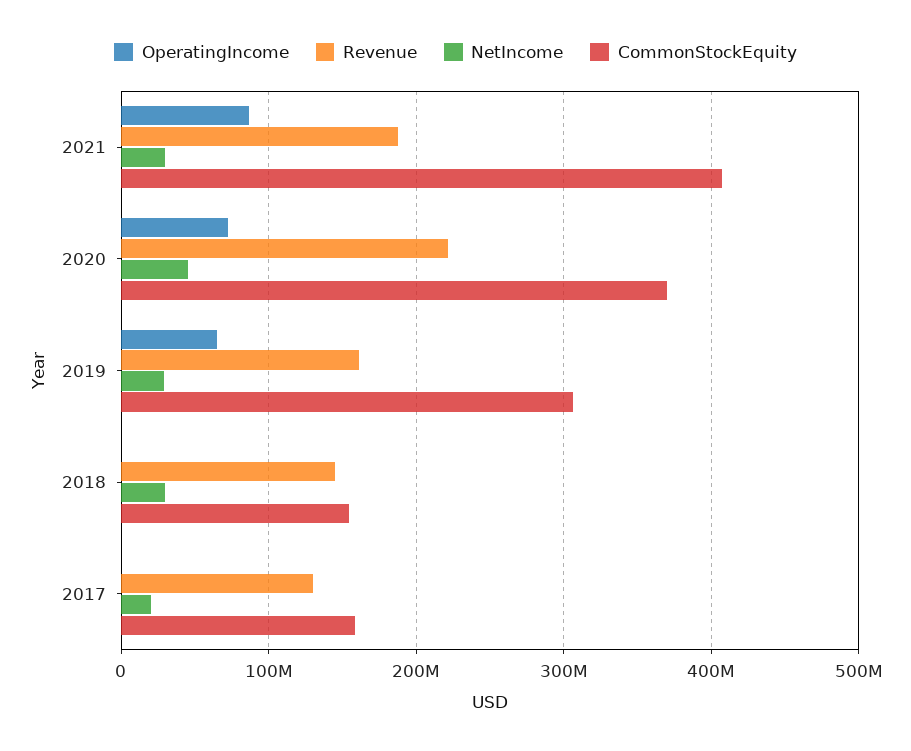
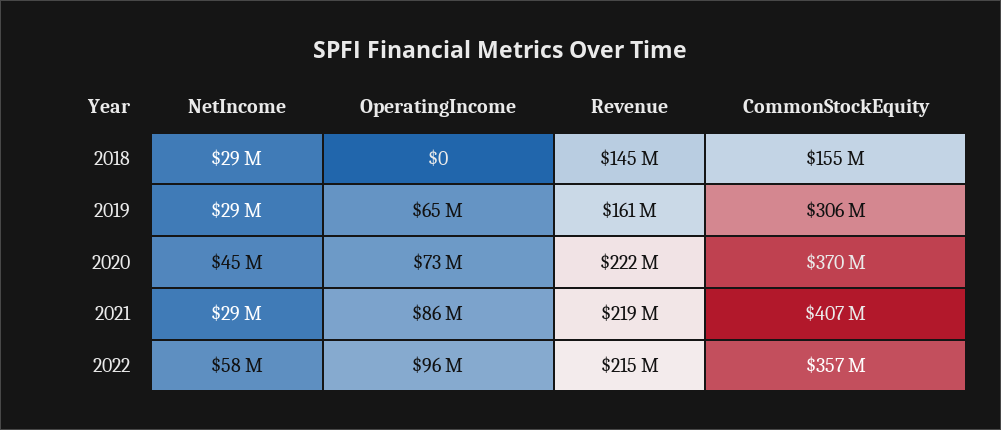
Revenue, 2021: 190000000 -> 219000000
OperatingIncome, 2017: 0 -> none
Revenue, 2017: 130000000 -> none
NetIncome, 2017: 20000000 -> none
CommonStockEquity, 2017: 160000000 -> none
NetIncome, 2022: none -> 58000000
OperatingIncome, 2022: none -> 96000000
Revenue, 2022: none -> 215000000
CommonStockEquity, 2022: none -> 357000000

